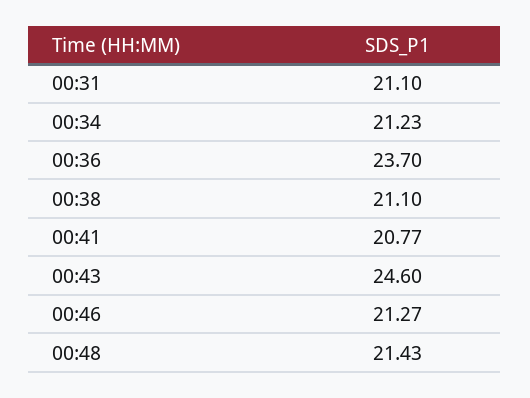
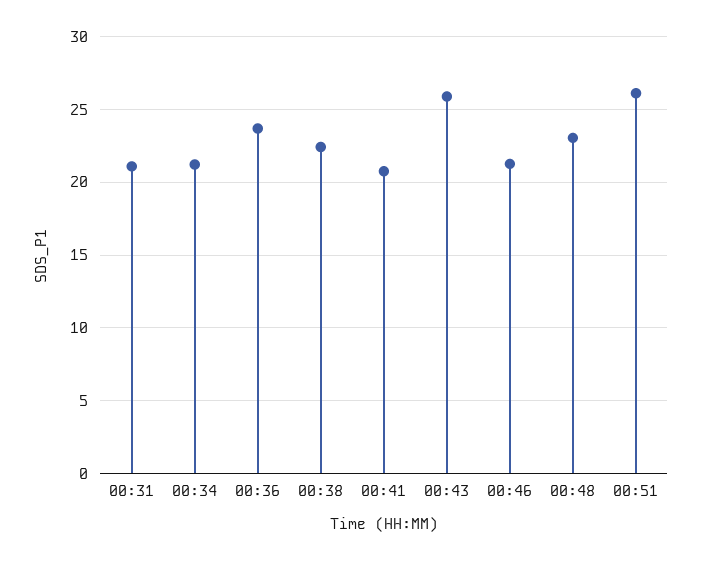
00:38: 21.1 -> 22.5
00:43: 24.6 -> 26
00:48: 21.43 -> 23
00:51: none -> 26

